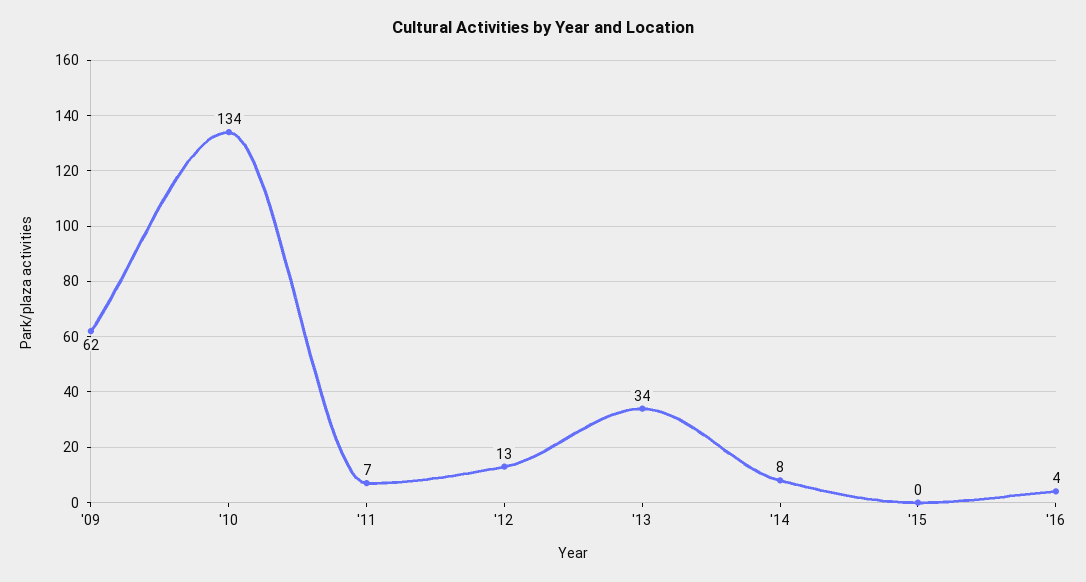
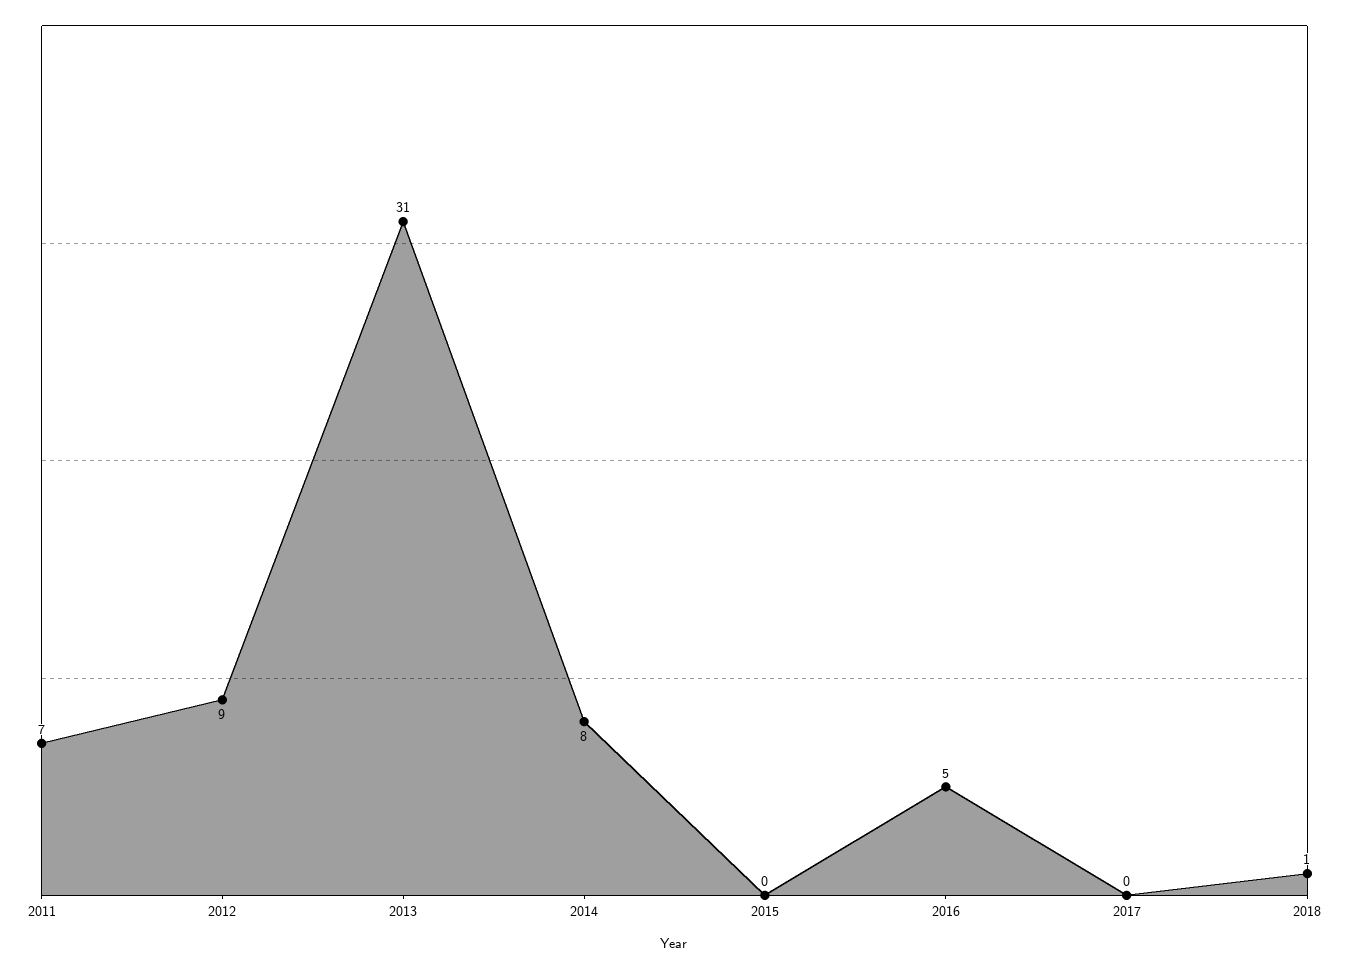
'09: 62 -> none
'10: 134 -> none
'12: 13 -> 9
'13: 34 -> 31
'16: 4 -> 5
2017: none -> 0
2018: none -> 1

